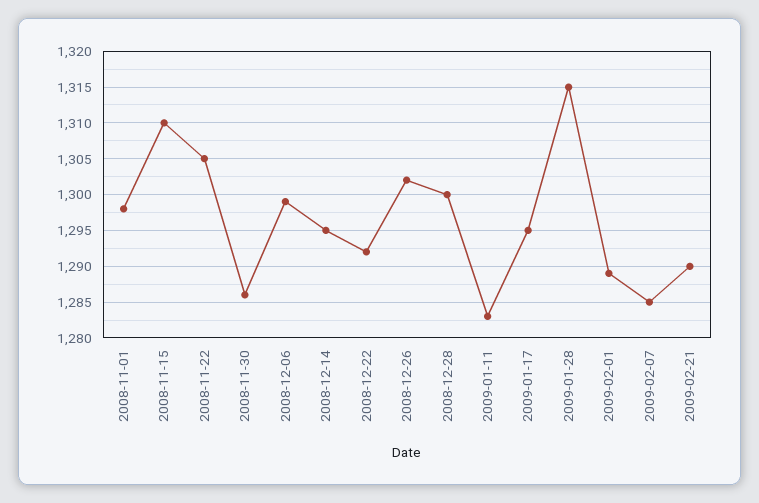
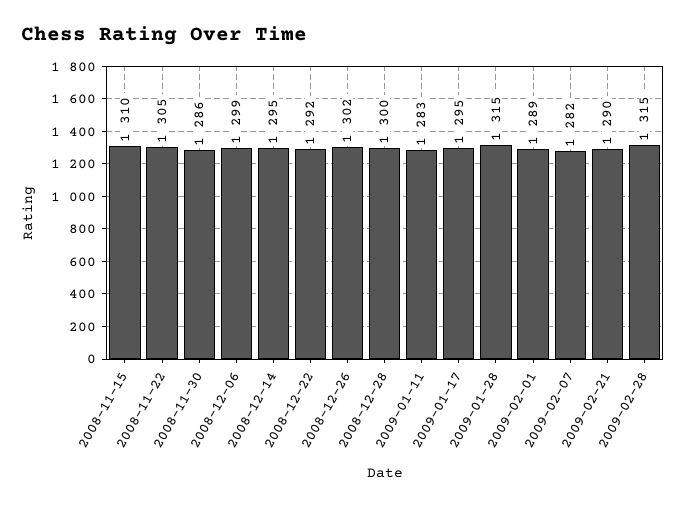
2008-11-01: 1298 -> none
2009-02-07: 1285 -> 1282
2009-02-28: none -> 1315

